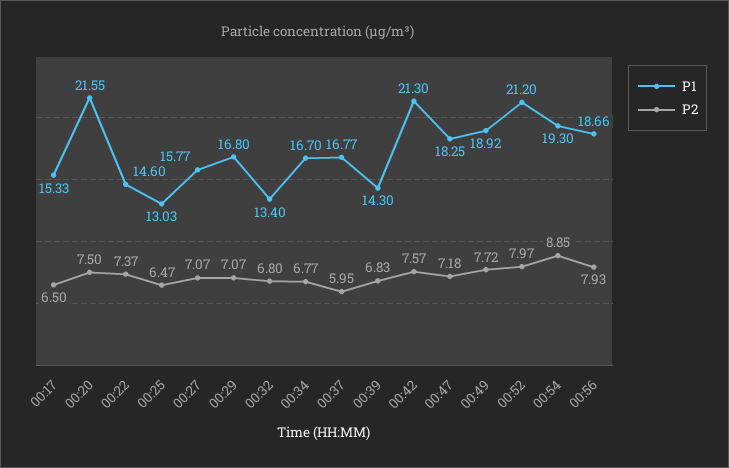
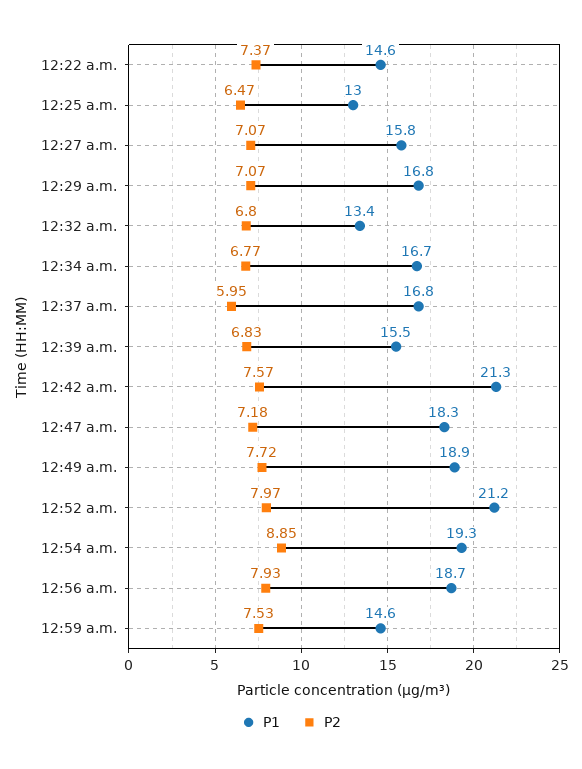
P1, 00:17: 15.33 -> none
P2, 00:17: 6.5 -> none
P1, 00:20: 21.55 -> none
P2, 00:20: 7.5 -> none
P1, 00:39: 14.3 -> 15.5
P1, 12:59 a.m.: none -> 14.6
P2, 12:59 a.m.: none -> 7.53

